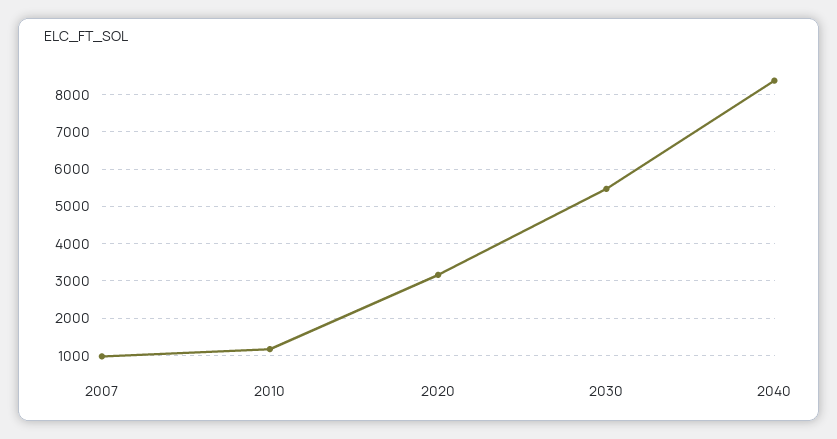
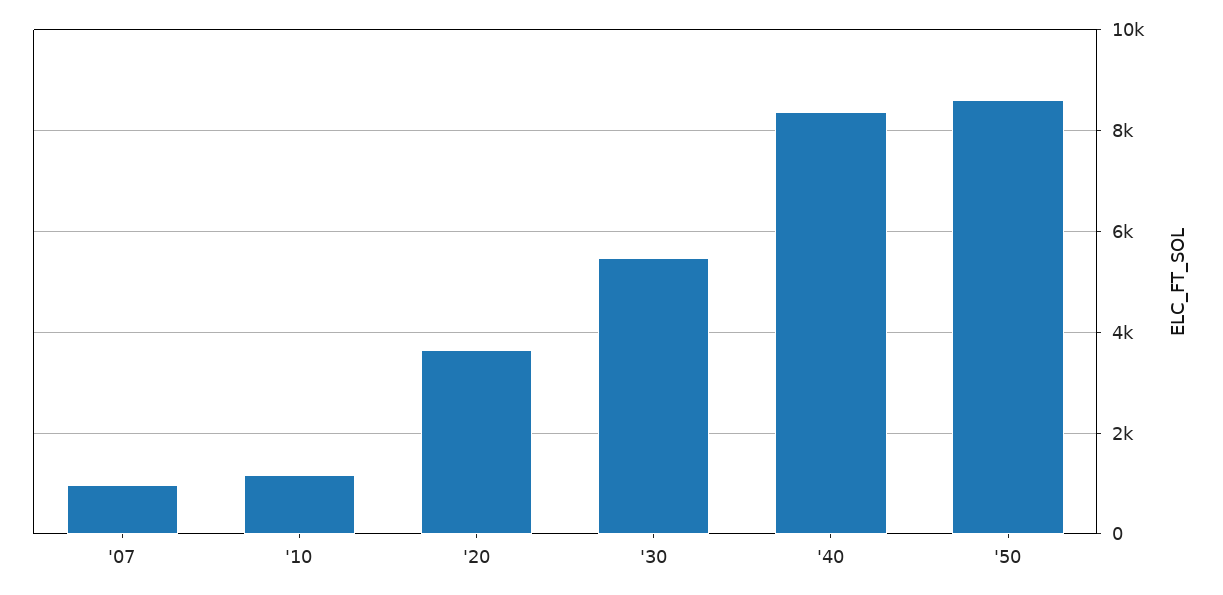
2020: 3200 -> 3600
'50: none -> 8600

